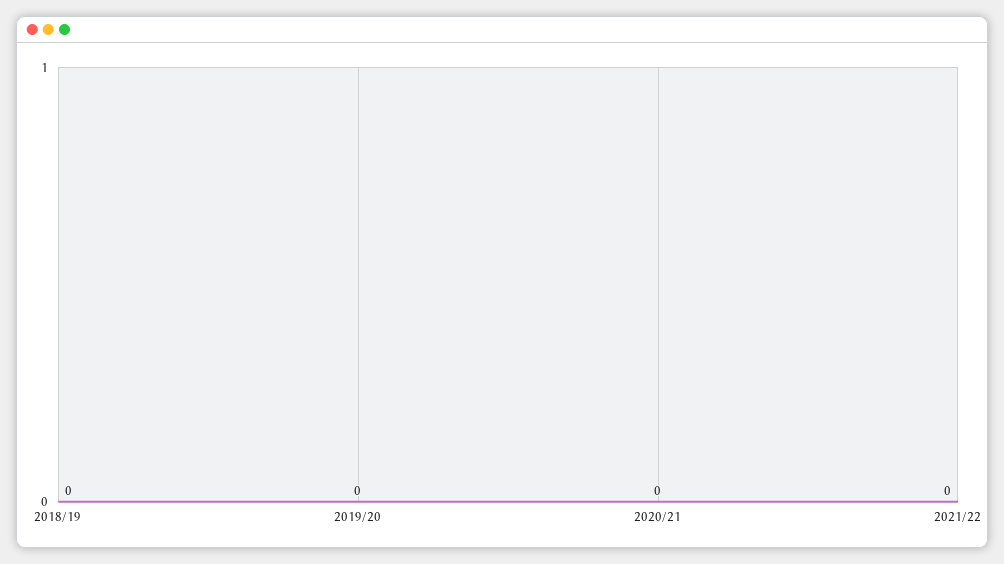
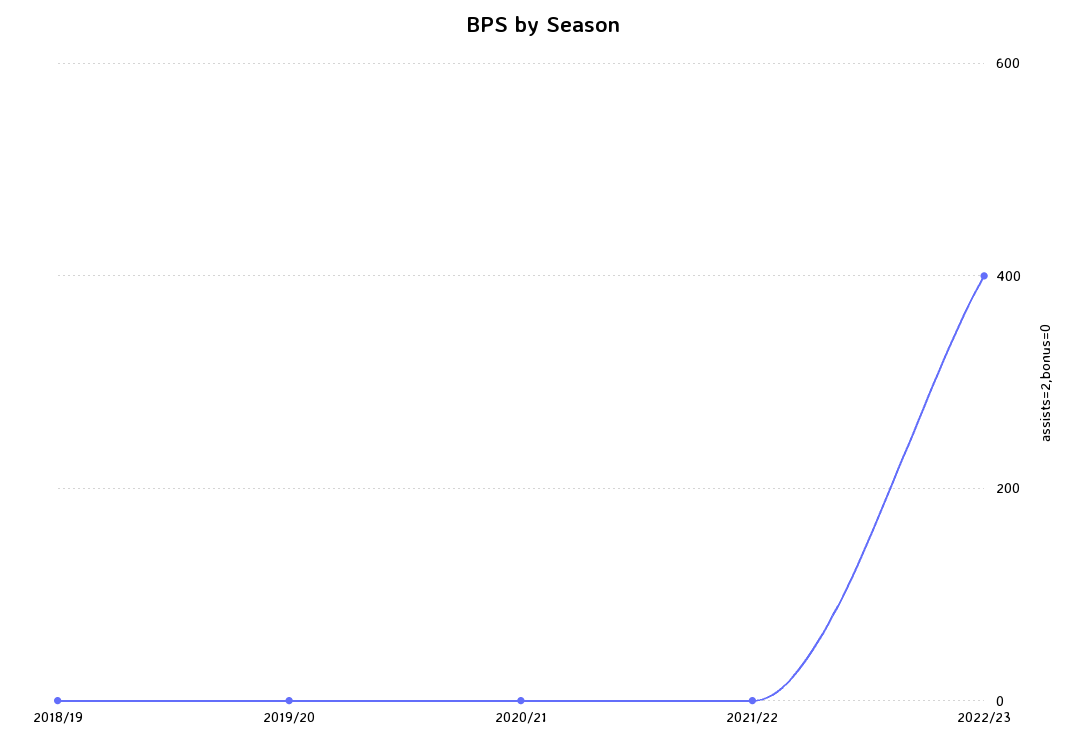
2022/23: none -> 400

